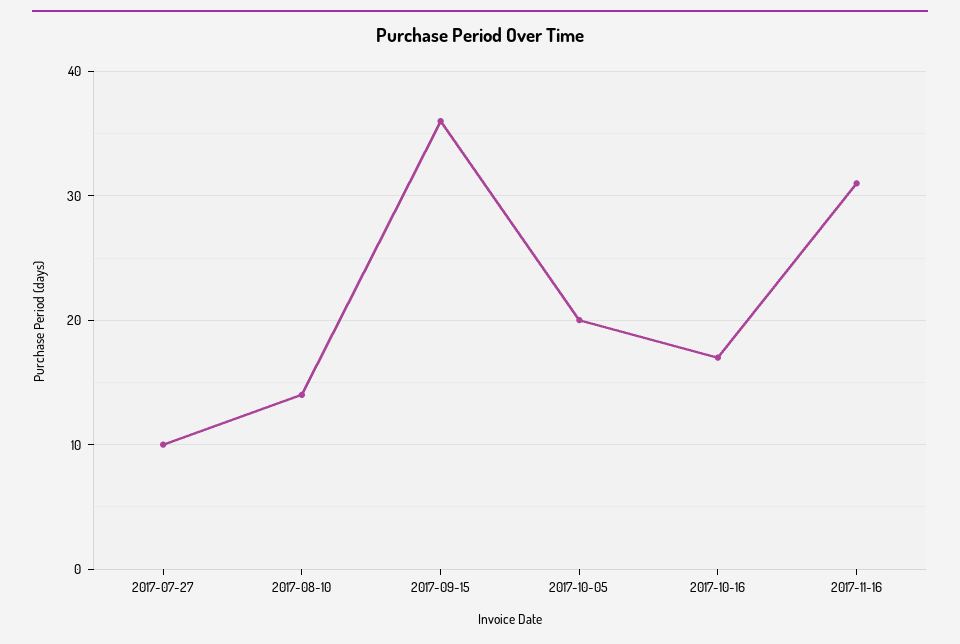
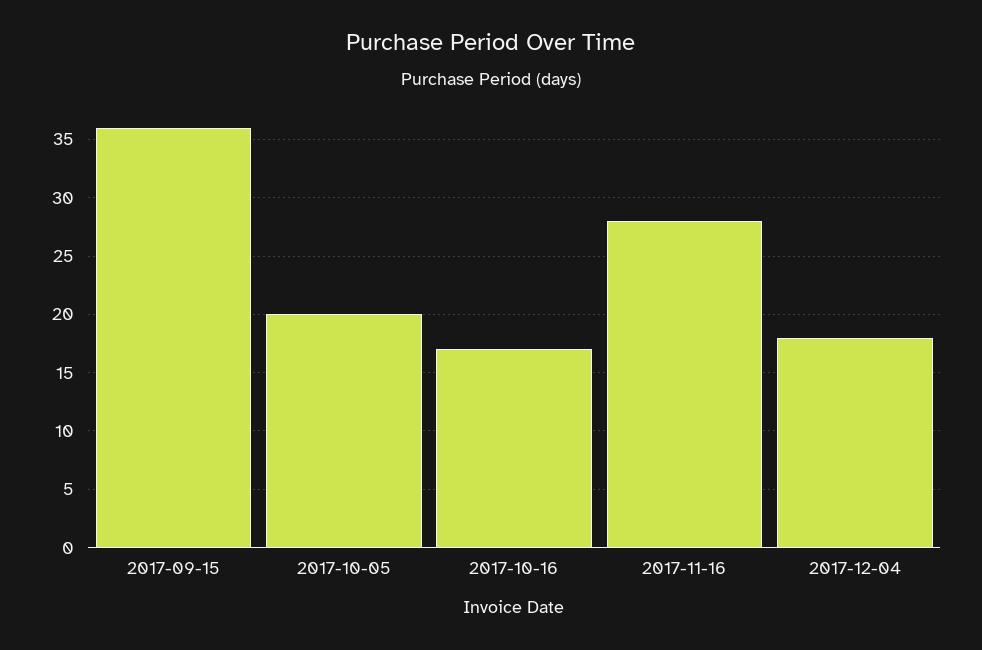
2017-07-27: 10 -> none
2017-08-10: 14 -> none
2017-11-16: 31 -> 28
2017-12-04: none -> 18

